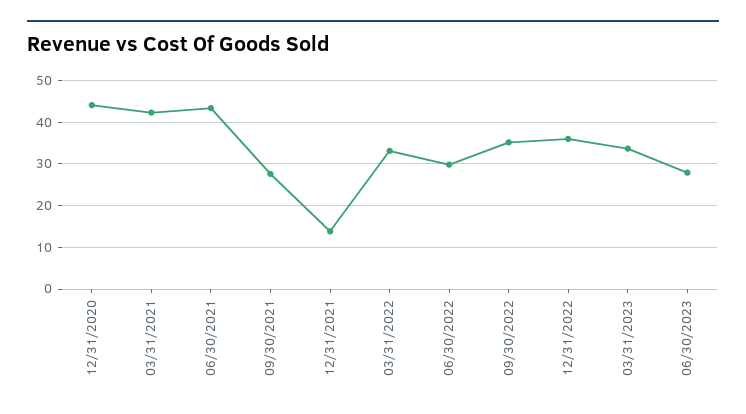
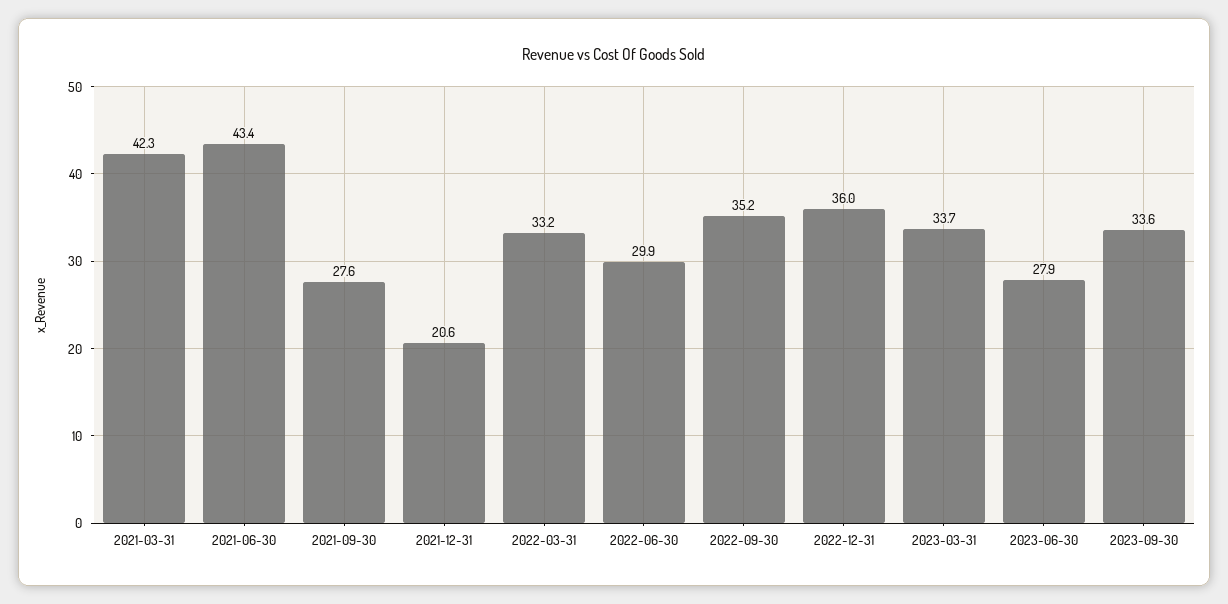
12/31/2020: 44 -> none
12/31/2021: 14 -> 20.6
2023-09-30: none -> 33.6

